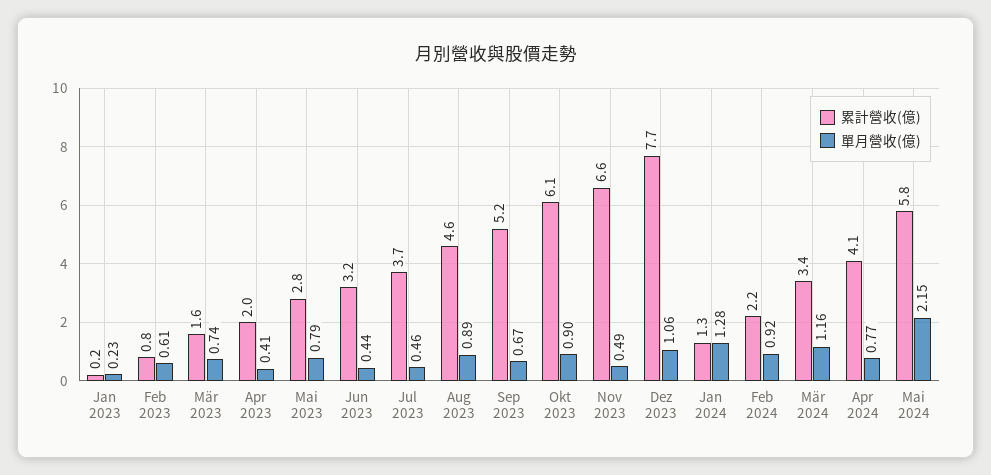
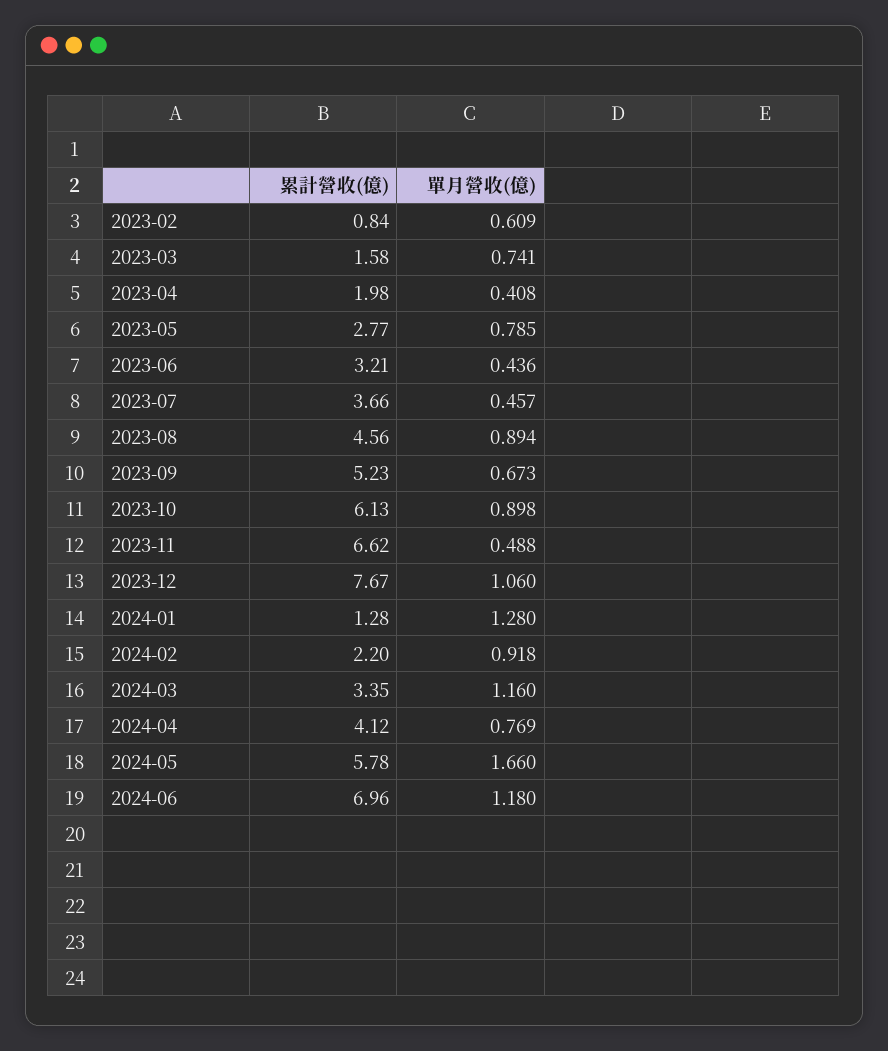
累計營收(億), Jan 2023: 0.2 -> none
單月營收(億), Jan 2023: 0.23 -> none
單月營收(億), Mai 2024: 2.15 -> 1.66
累計營收(億), 2024-06: none -> 6.96
單月營收(億), 2024-06: none -> 1.18

